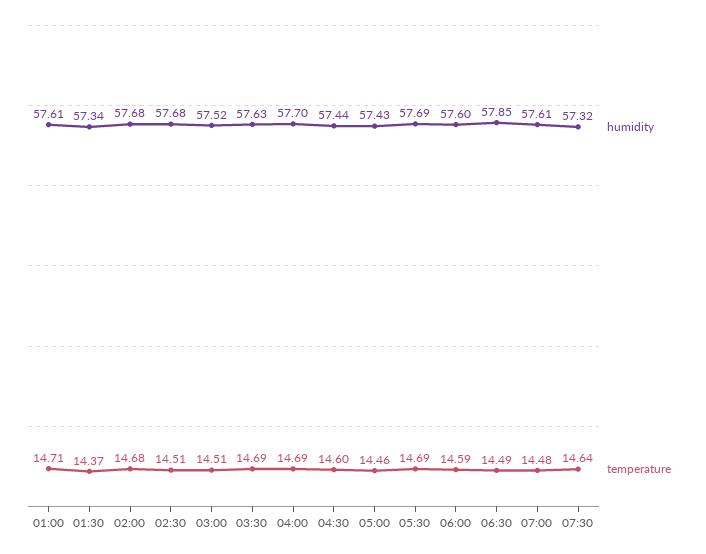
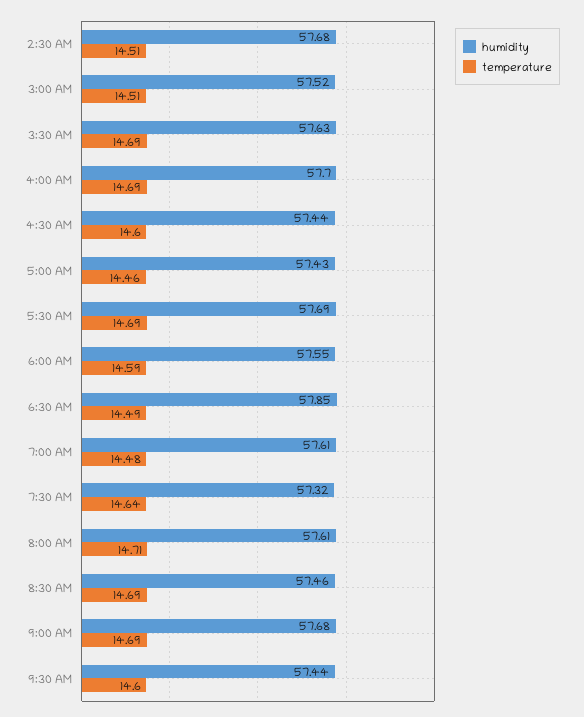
humidity, 01:00: 57.61 -> none
temperature, 01:00: 14.71 -> none
humidity, 01:30: 57.34 -> none
temperature, 01:30: 14.37 -> none
humidity, 02:00: 57.68 -> none
temperature, 02:00: 14.68 -> none
humidity, 06:00: 57.6 -> 57.55
humidity, 8:00 AM: none -> 57.61
temperature, 8:00 AM: none -> 14.71
humidity, 8:30 AM: none -> 57.46
temperature, 8:30 AM: none -> 14.69
humidity, 9:00 AM: none -> 57.68
temperature, 9:00 AM: none -> 14.69
humidity, 9:30 AM: none -> 57.44
temperature, 9:30 AM: none -> 14.6

